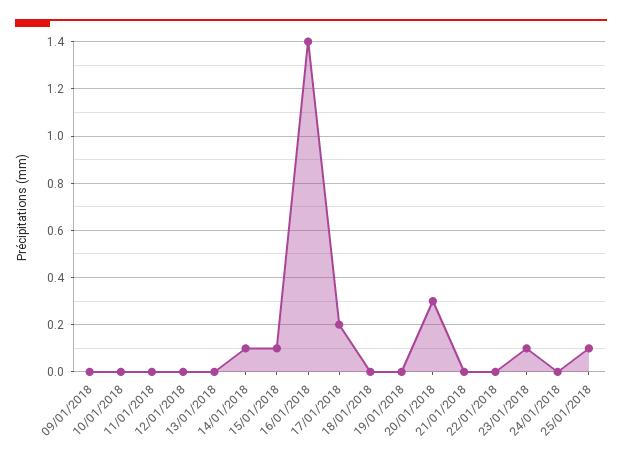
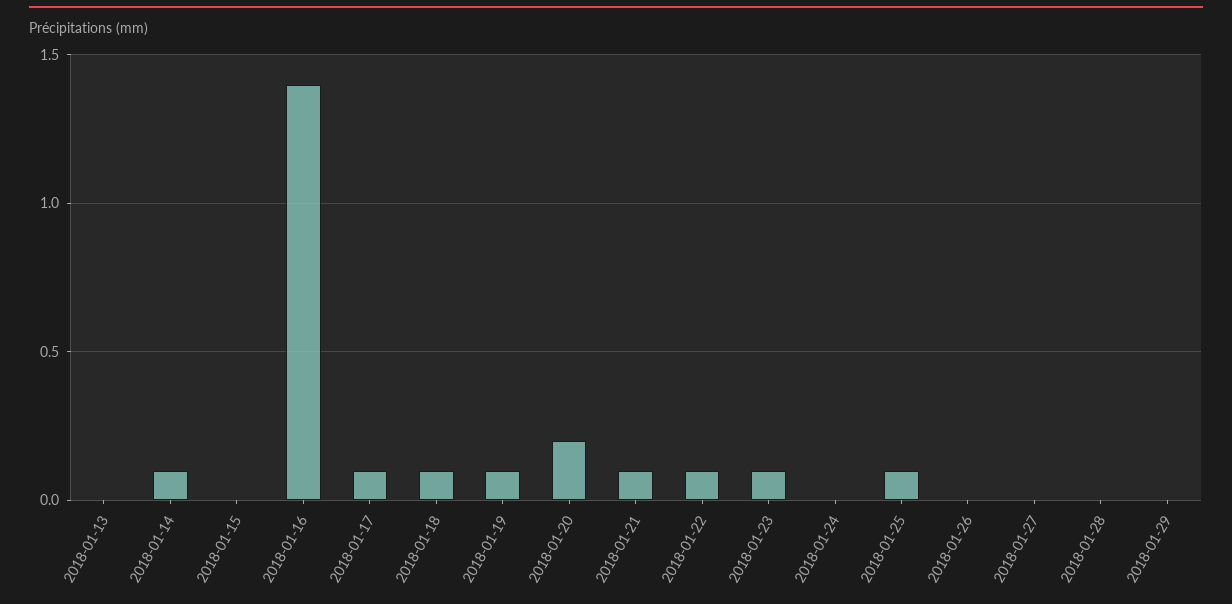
09/01/2018: 0 -> none
10/01/2018: 0 -> none
11/01/2018: 0 -> none
12/01/2018: 0 -> none
15/01/2018: 0.1 -> 0
17/01/2018: 0.2 -> 0.1
18/01/2018: 0 -> 0.1
19/01/2018: 0 -> 0.1
20/01/2018: 0.3 -> 0.2
21/01/2018: 0 -> 0.1
22/01/2018: 0 -> 0.1
2018-01-26: none -> 0
2018-01-27: none -> 0
2018-01-28: none -> 0
2018-01-29: none -> 0

